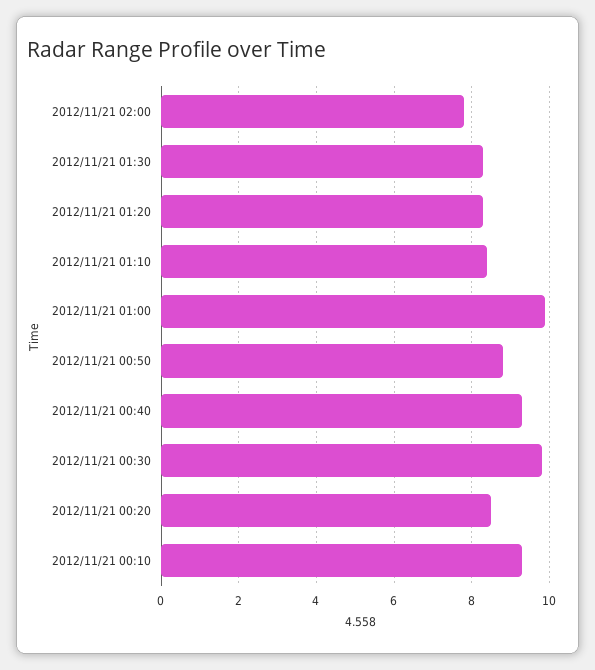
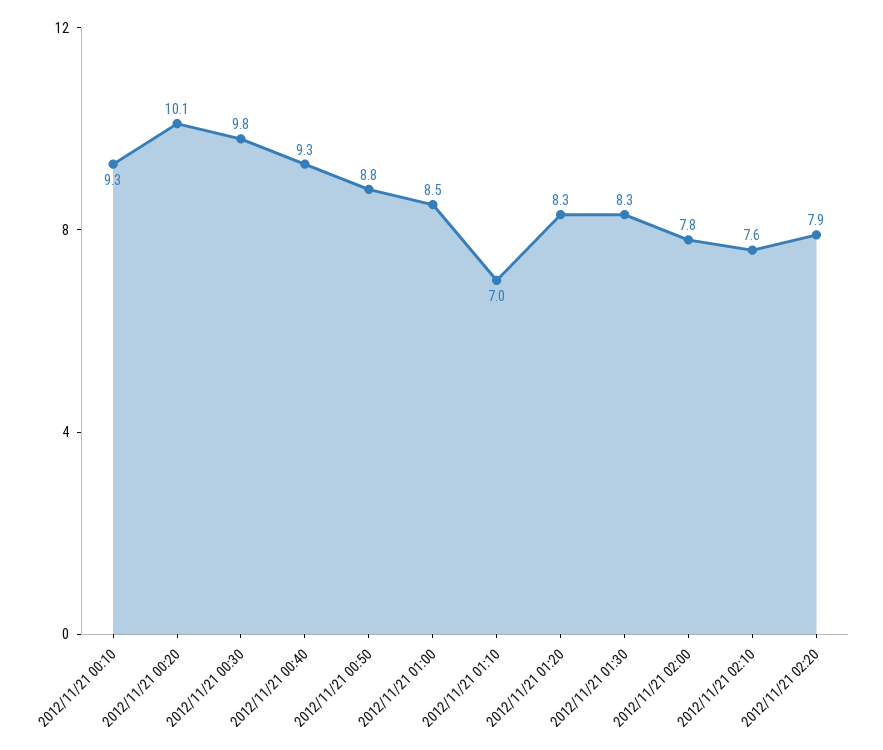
2012/11/21 01:10: 8.5 -> 7
2012/11/21 01:00: 10 -> 8.5
2012/11/21 00:20: 8.5 -> 10.1
2012/11/21 02:10: none -> 7.6
2012/11/21 02:20: none -> 7.9

